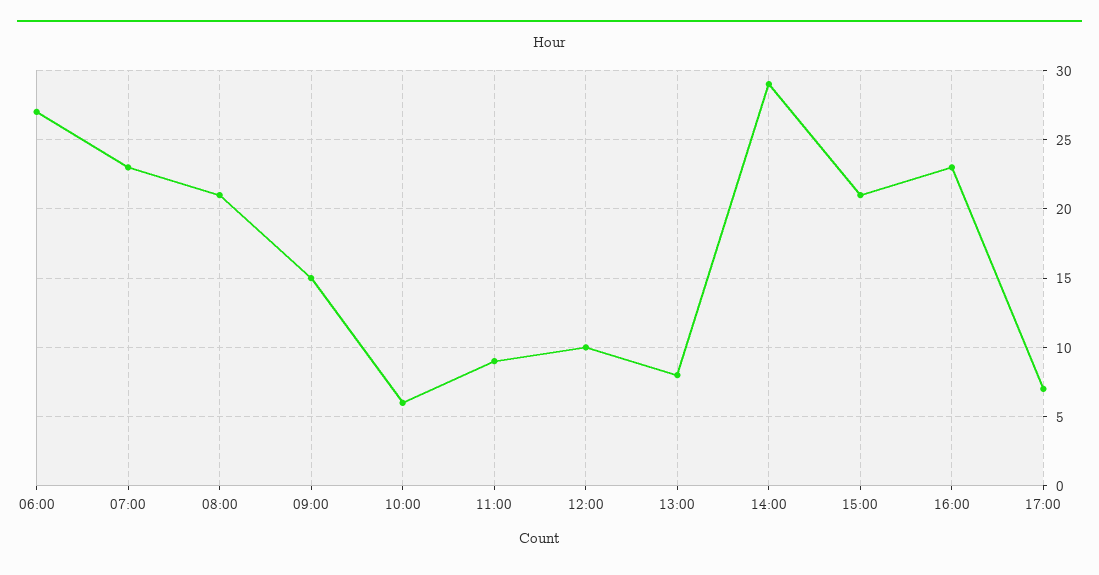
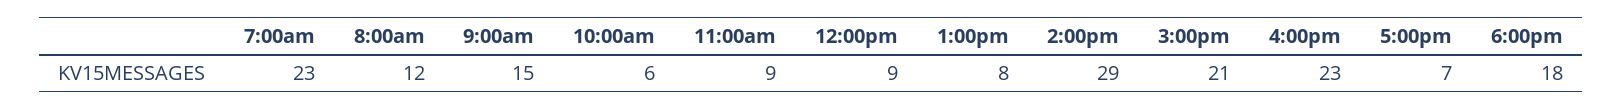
06:00: 27 -> none
08:00: 21 -> 12
12:00: 10 -> 9
6:00pm: none -> 18

